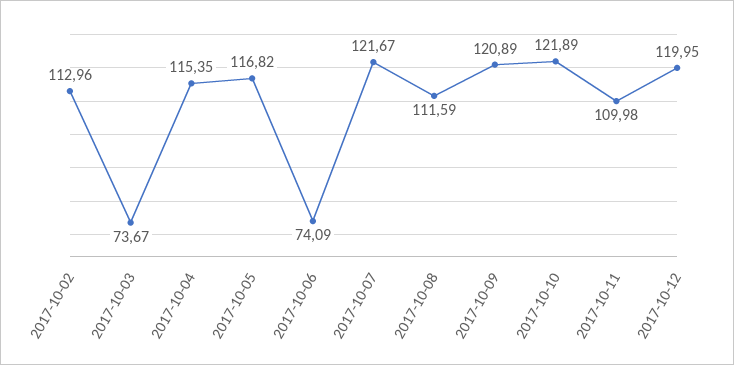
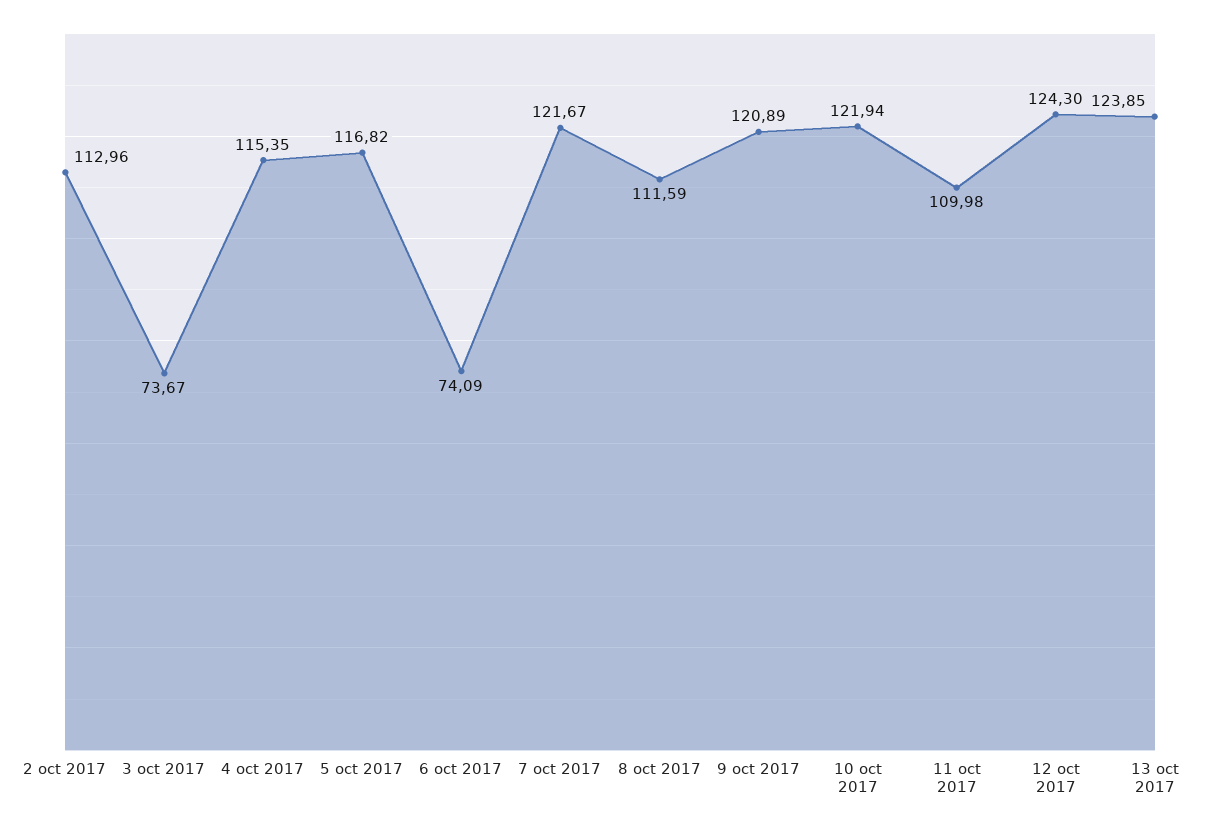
2017-10-10: 121.89 -> 121.94
2017-10-12: 119.95 -> 124.3
13 oct 2017: none -> 123.85

